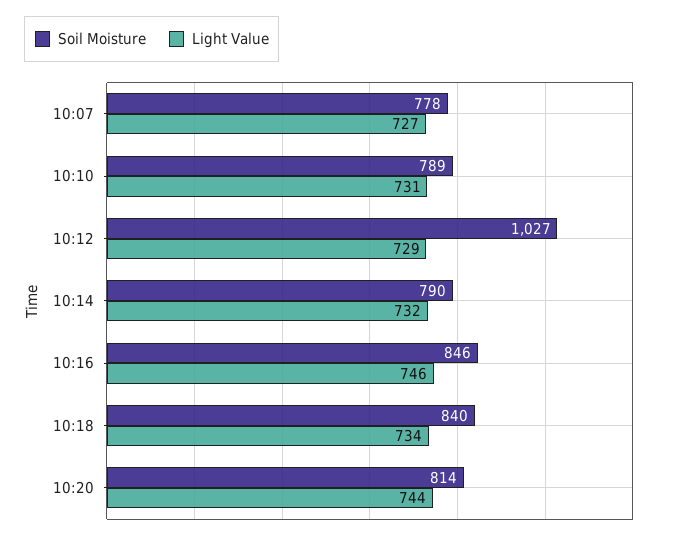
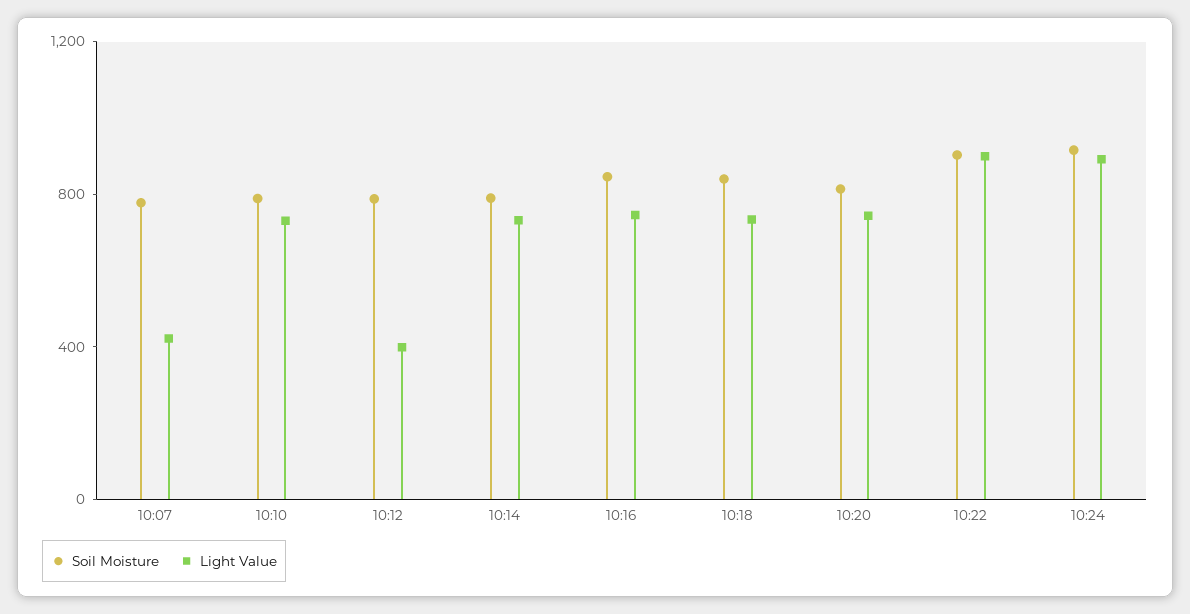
Light Value, 10:07: 727 -> 400
Soil Moisture, 10:12: 1027 -> 800
Light Value, 10:12: 729 -> 400
Soil Moisture, 10:22: none -> 900
Light Value, 10:22: none -> 900
Soil Moisture, 10:24: none -> 900
Light Value, 10:24: none -> 900

